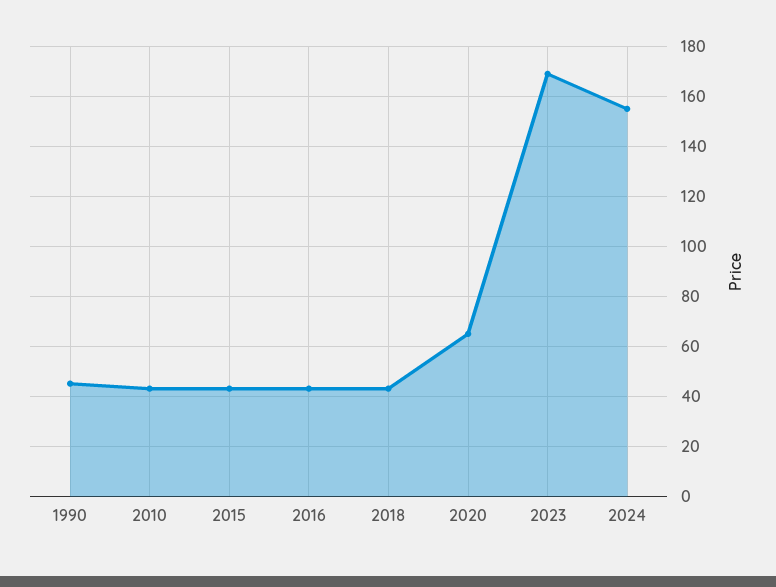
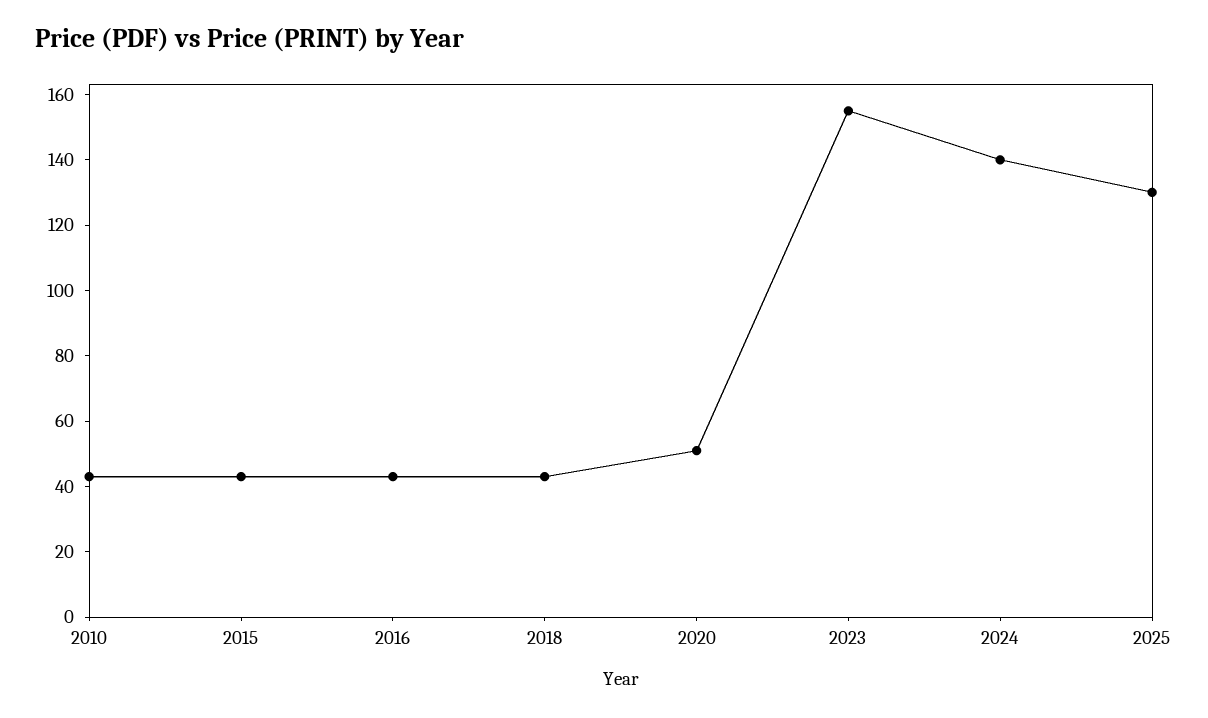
1990: 45 -> none
2020: 65 -> 50
2023: 170 -> 155
2024: 155 -> 140
2025: none -> 130

